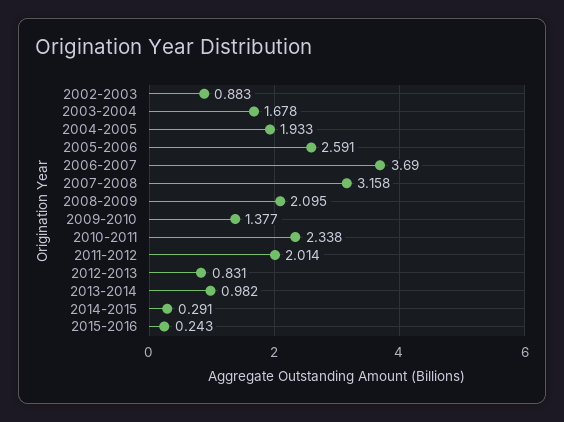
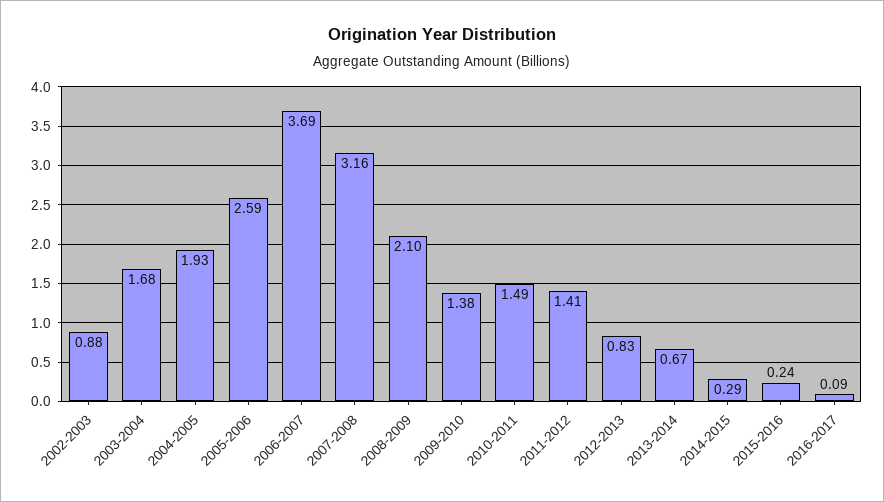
2010-2011: 2.338 -> 1.49
2011-2012: 2.014 -> 1.41
2013-2014: 0.982 -> 0.67
2016-2017: none -> 0.09

